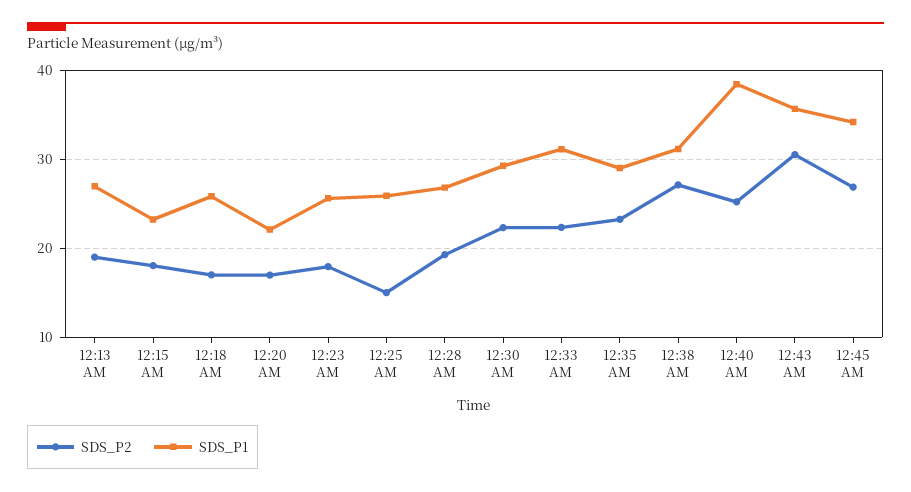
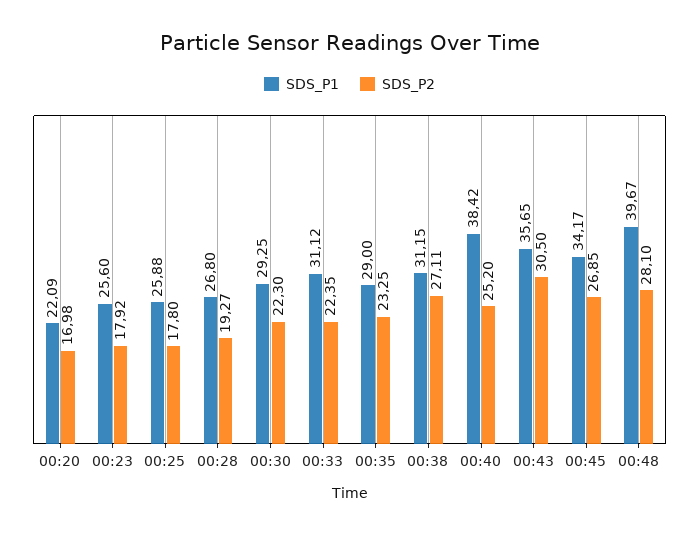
SDS_P2, 12:13 AM: 19 -> none
SDS_P1, 12:13 AM: 27 -> none
SDS_P2, 12:15 AM: 18 -> none
SDS_P1, 12:15 AM: 23 -> none
SDS_P2, 12:18 AM: 17 -> none
SDS_P1, 12:18 AM: 26 -> none
SDS_P2, 12:25 AM: 15 -> 17.8
SDS_P1, 00:48: none -> 39.67
SDS_P2, 00:48: none -> 28.1

